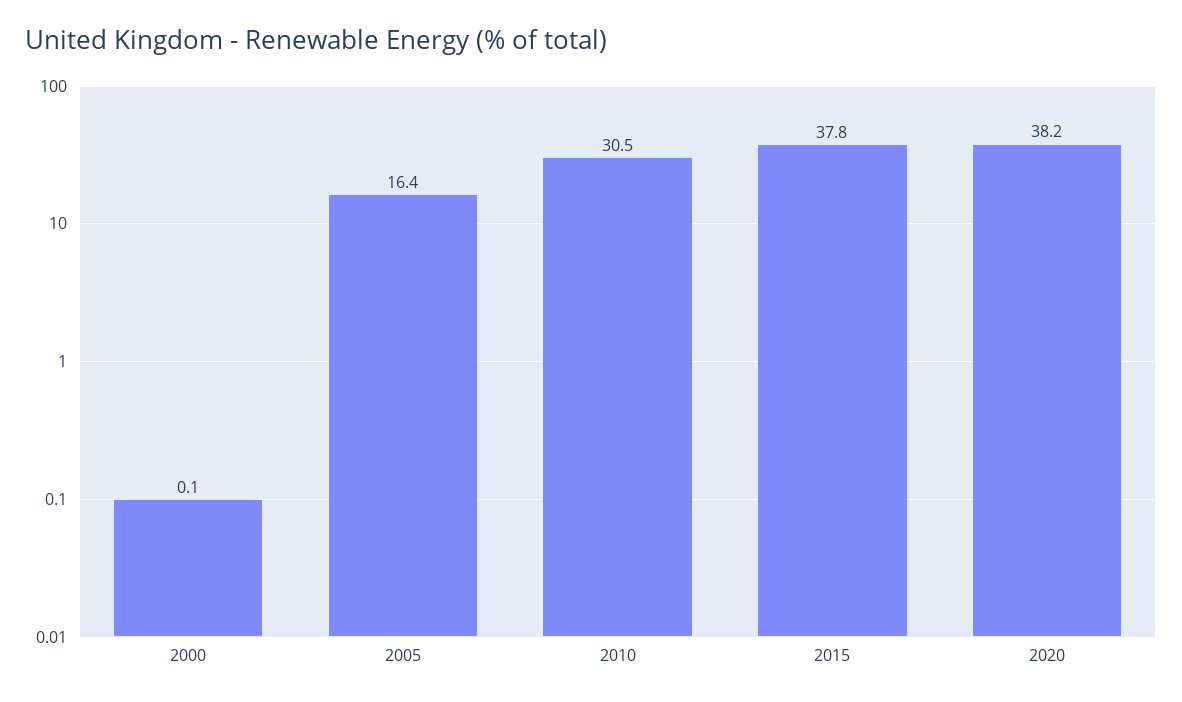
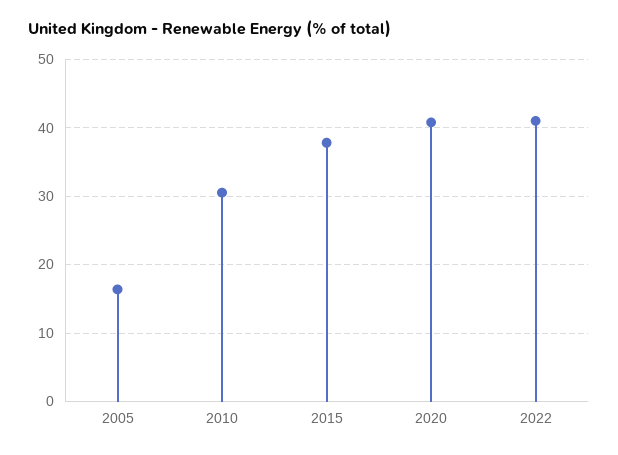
2000: 0.1 -> none
2020: 38.2 -> 41
2022: none -> 41

